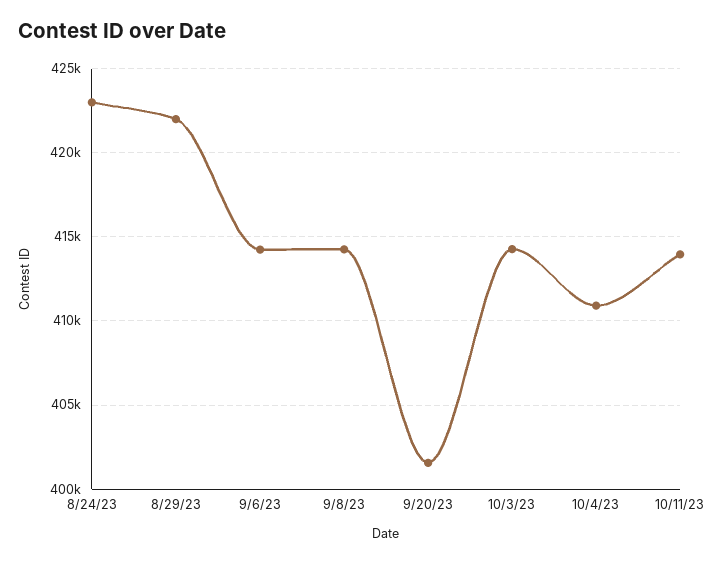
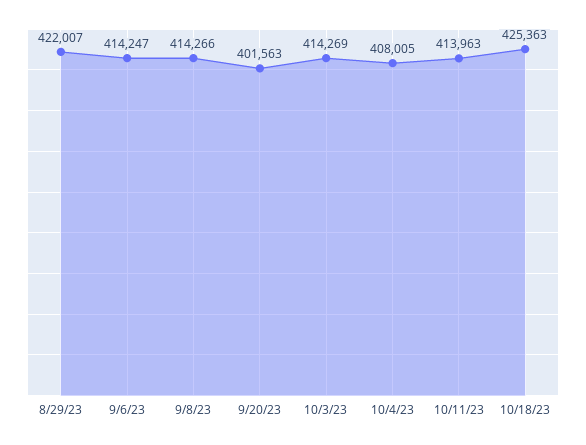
8/24/23: 423000 -> none
10/4/23: 411000 -> 408005
10/18/23: none -> 425363

